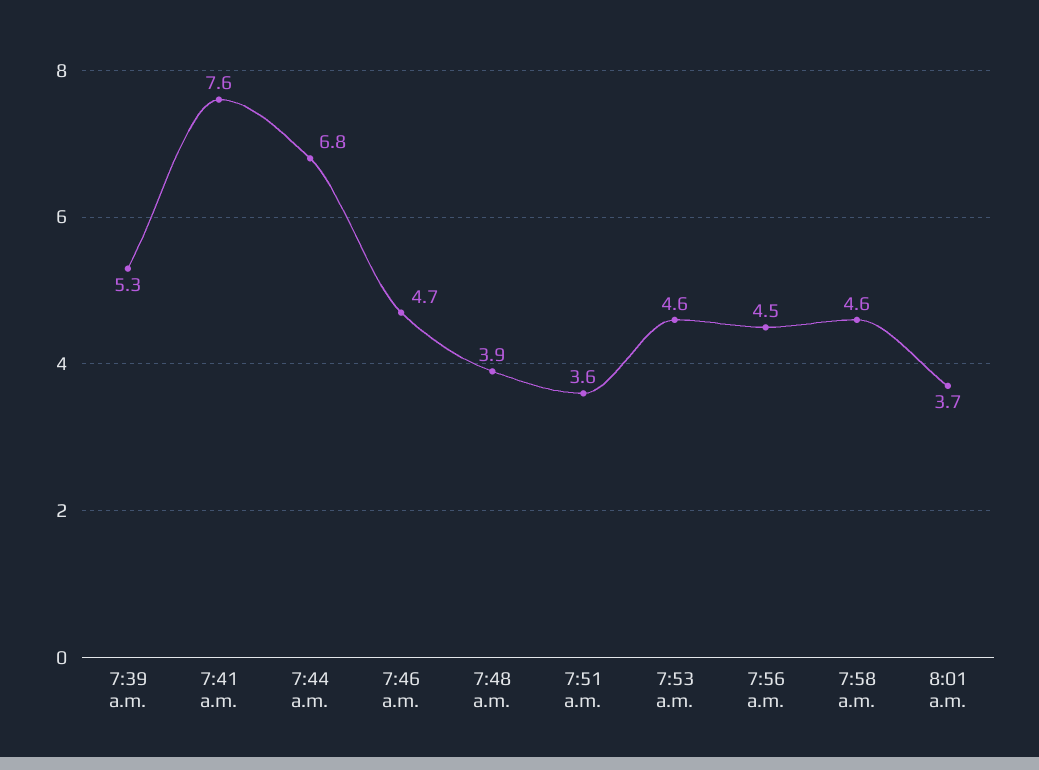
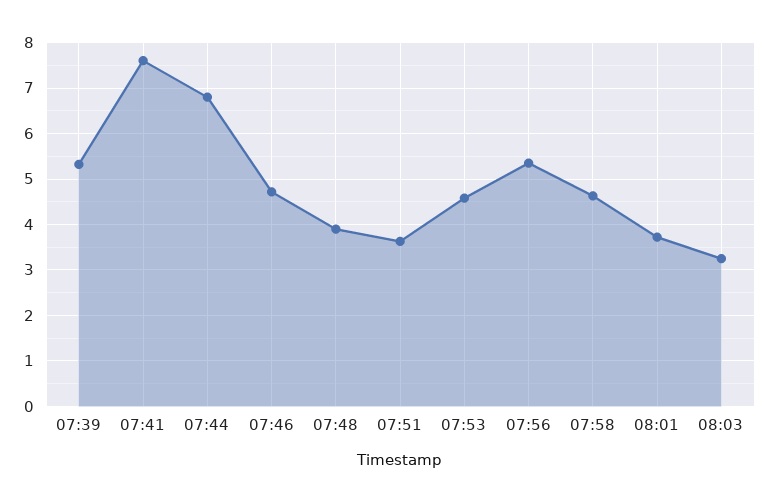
7:56 a.m.: 4.5 -> 5.4
08:03: none -> 3.2

